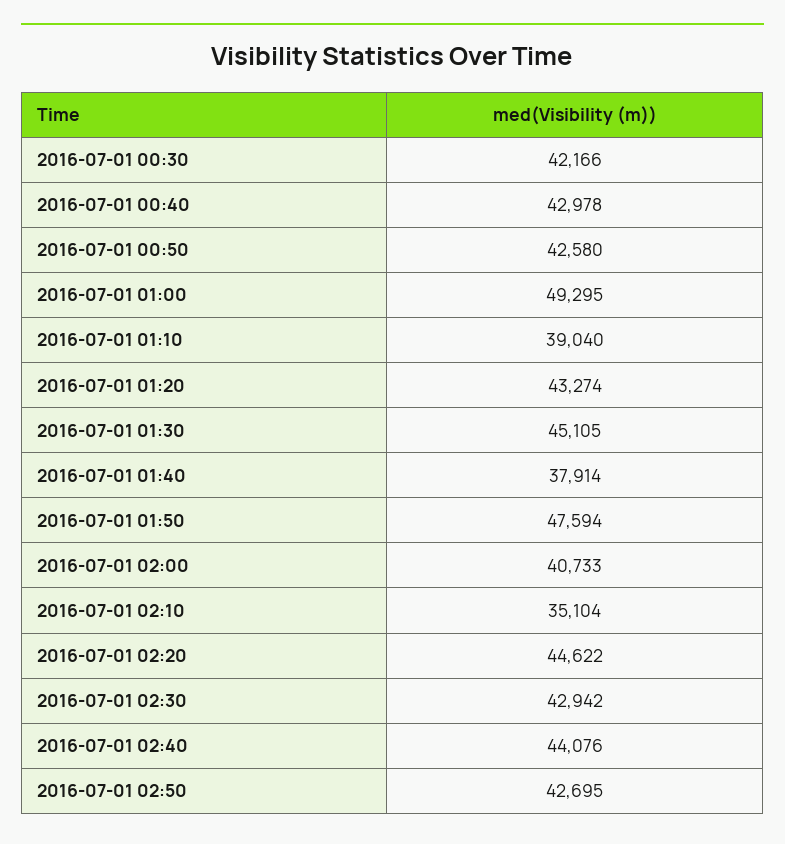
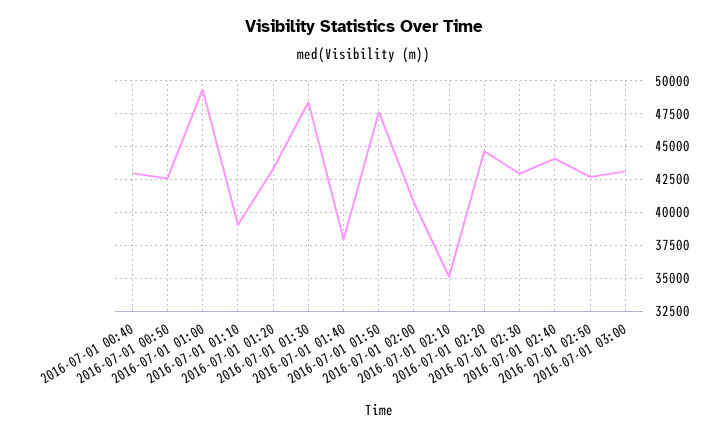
2016-07-01 00:30: 42166 -> none
2016-07-01 01:30: 45105 -> 48500
2016-07-01 03:00: none -> 43000

